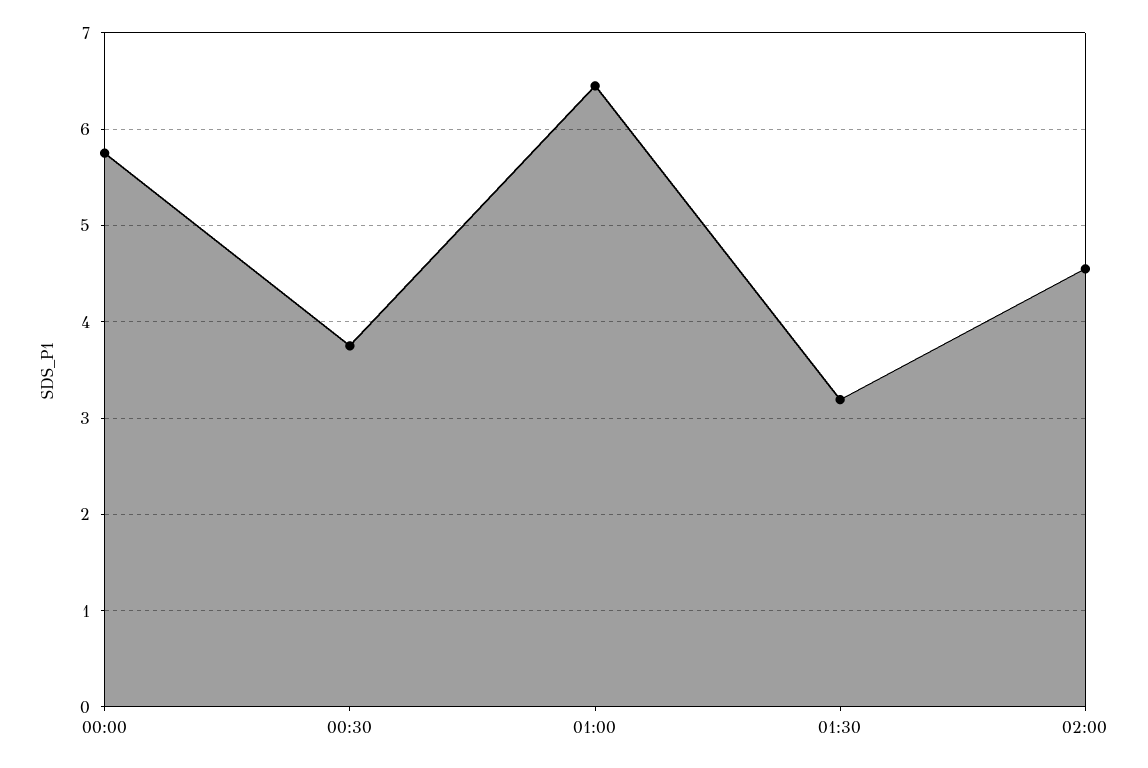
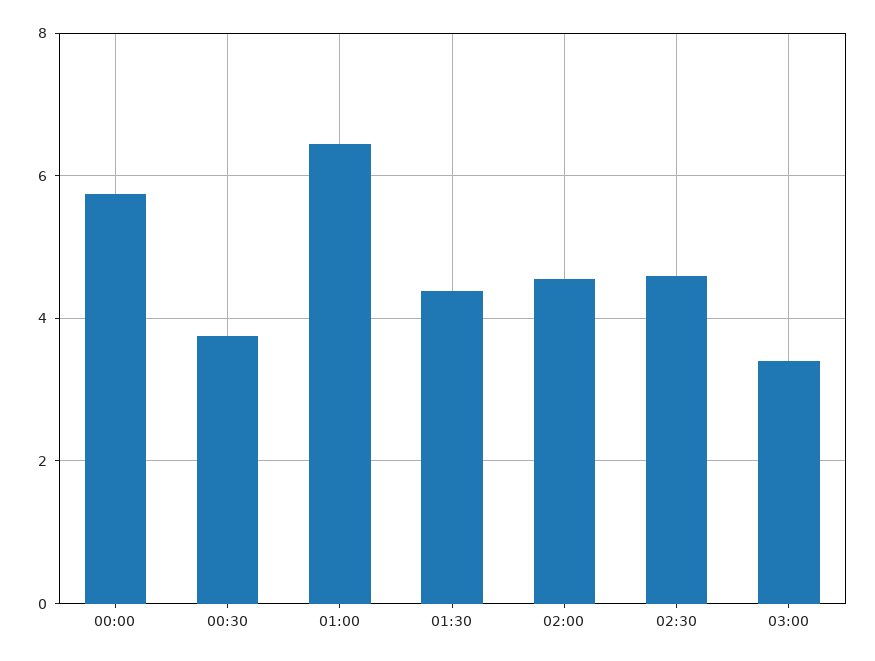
01:30: 3.2 -> 4.4
02:30: none -> 4.6
03:00: none -> 3.4

